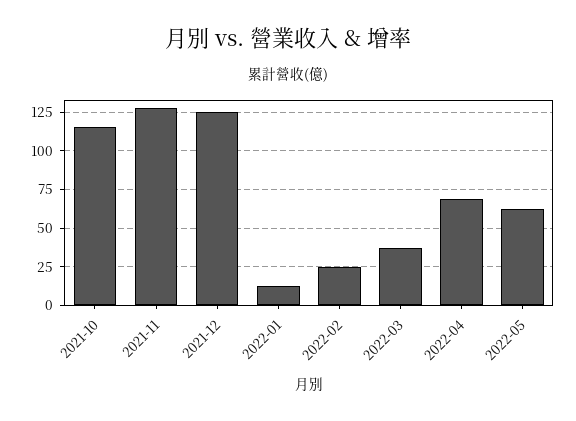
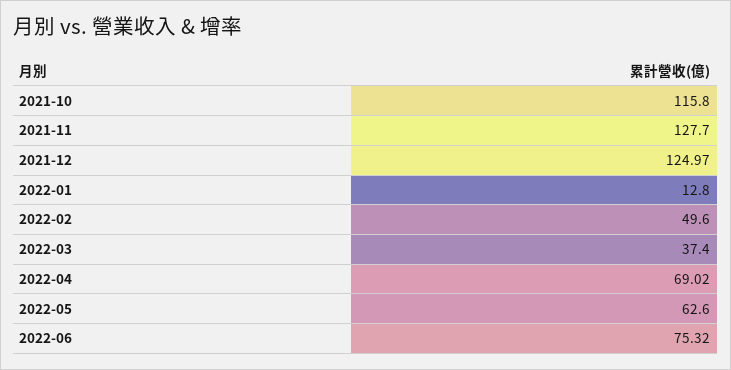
2022-02: 25 -> 49.6
2022-06: none -> 75.32

